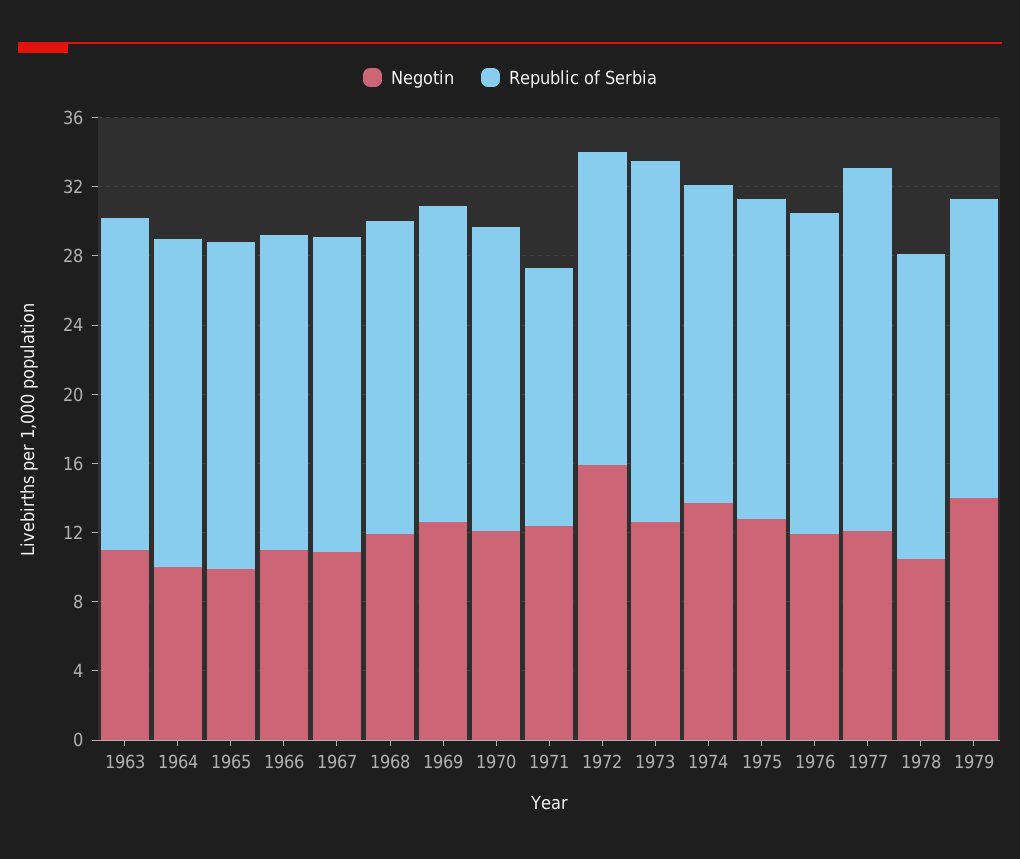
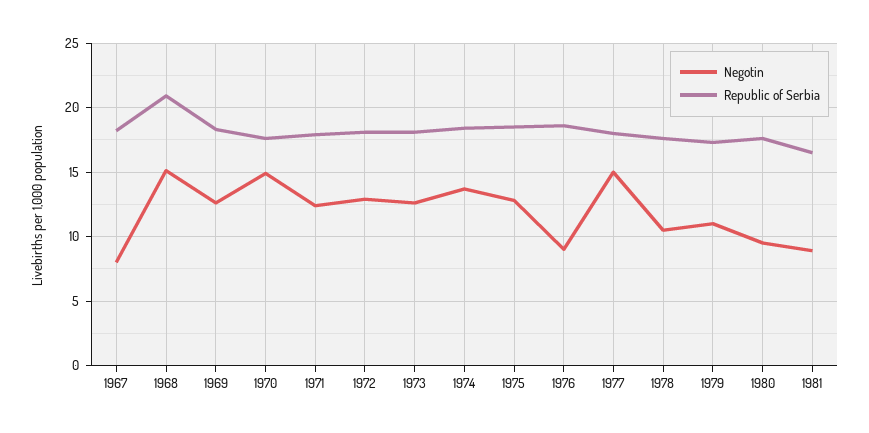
Negotin, 1963: 11 -> none
Republic of Serbia, 1963: 19 -> none
Negotin, 1964: 10 -> none
Republic of Serbia, 1964: 19 -> none
Negotin, 1965: 10 -> none
Republic of Serbia, 1965: 19 -> none
Negotin, 1966: 11 -> none
Republic of Serbia, 1966: 18 -> none
Negotin, 1967: 11 -> 8
Negotin, 1968: 12 -> 15
Republic of Serbia, 1968: 18 -> 21
Negotin, 1970: 12 -> 15
Republic of Serbia, 1971: 15 -> 18
Negotin, 1972: 16 -> 13
Republic of Serbia, 1973: 21 -> 18
Negotin, 1976: 12 -> 9
Negotin, 1977: 12 -> 15
Republic of Serbia, 1977: 21 -> 18
Negotin, 1979: 14 -> 11
Negotin, 1980: none -> 9.5
Republic of Serbia, 1980: none -> 17.5
Negotin, 1981: none -> 9
Republic of Serbia, 1981: none -> 16.5

